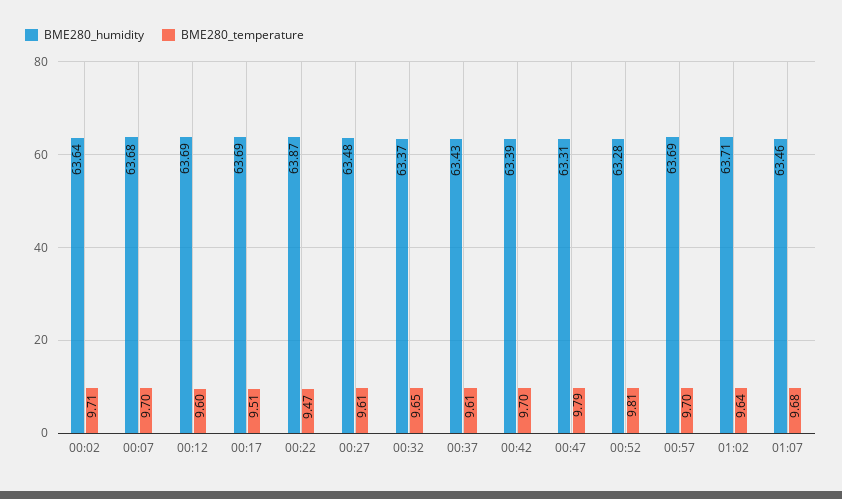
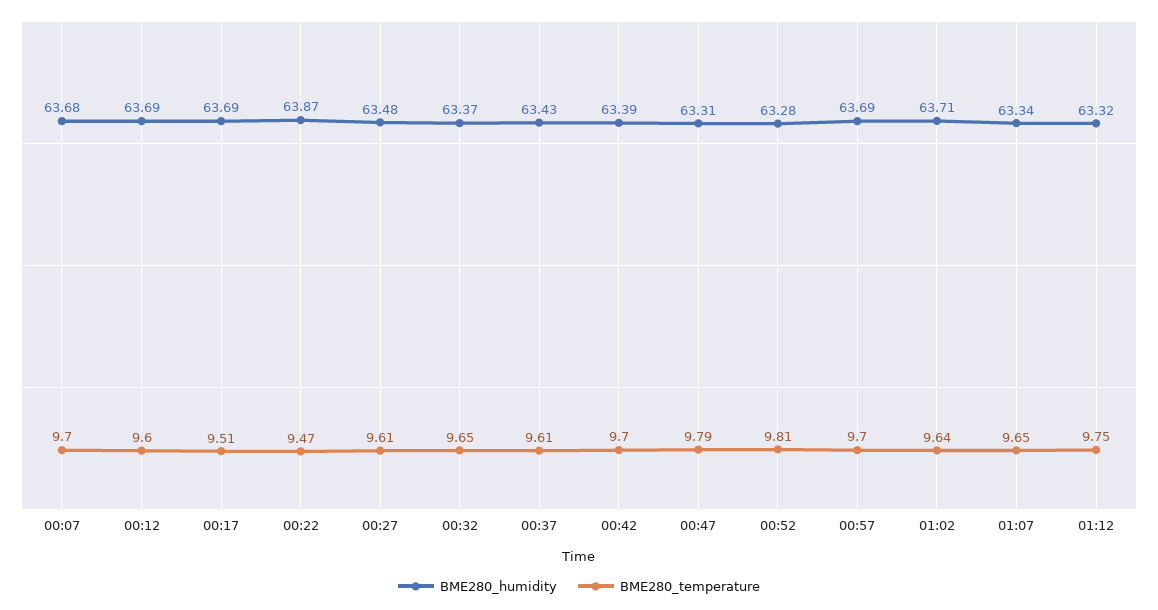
BME280_humidity, 00:02: 63.64 -> none
BME280_temperature, 00:02: 9.71 -> none
BME280_humidity, 01:07: 63.46 -> 63.34
BME280_temperature, 01:07: 9.68 -> 9.65
BME280_humidity, 01:12: none -> 63.32
BME280_temperature, 01:12: none -> 9.75

